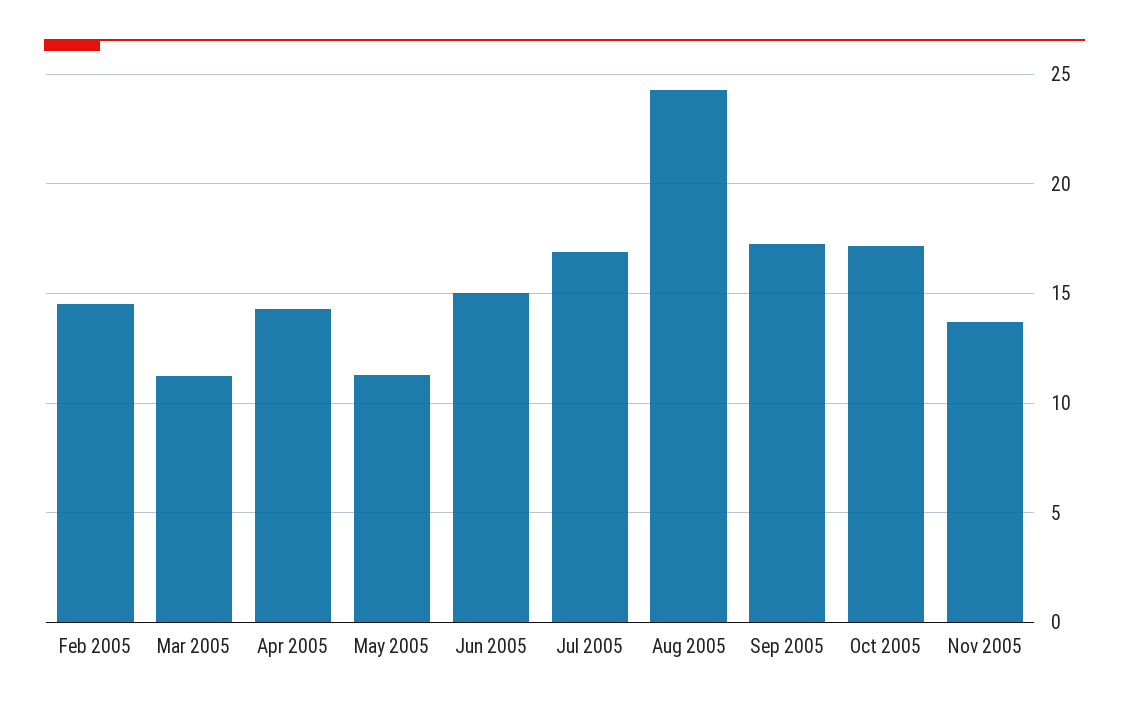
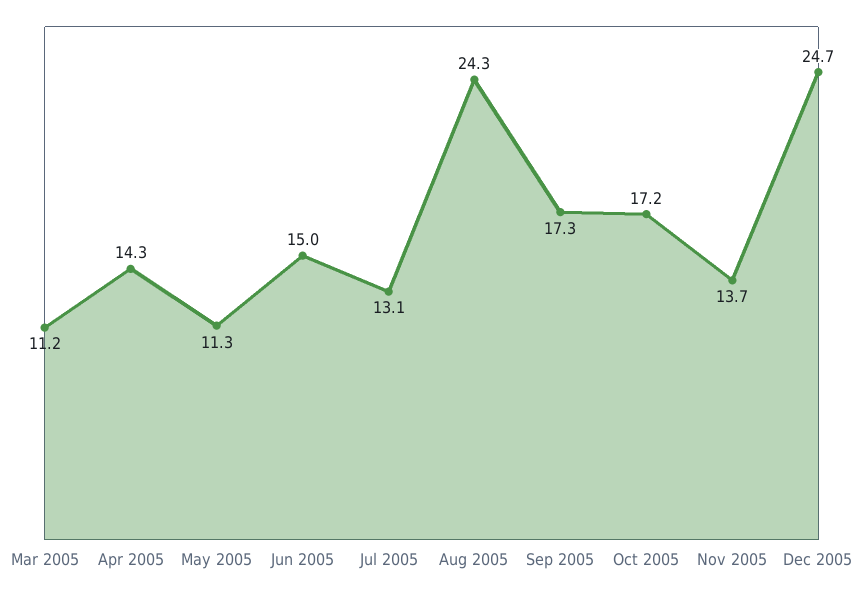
Feb 2005: 14.5 -> none
Jul 2005: 17 -> 13.1
Dec 2005: none -> 24.7

